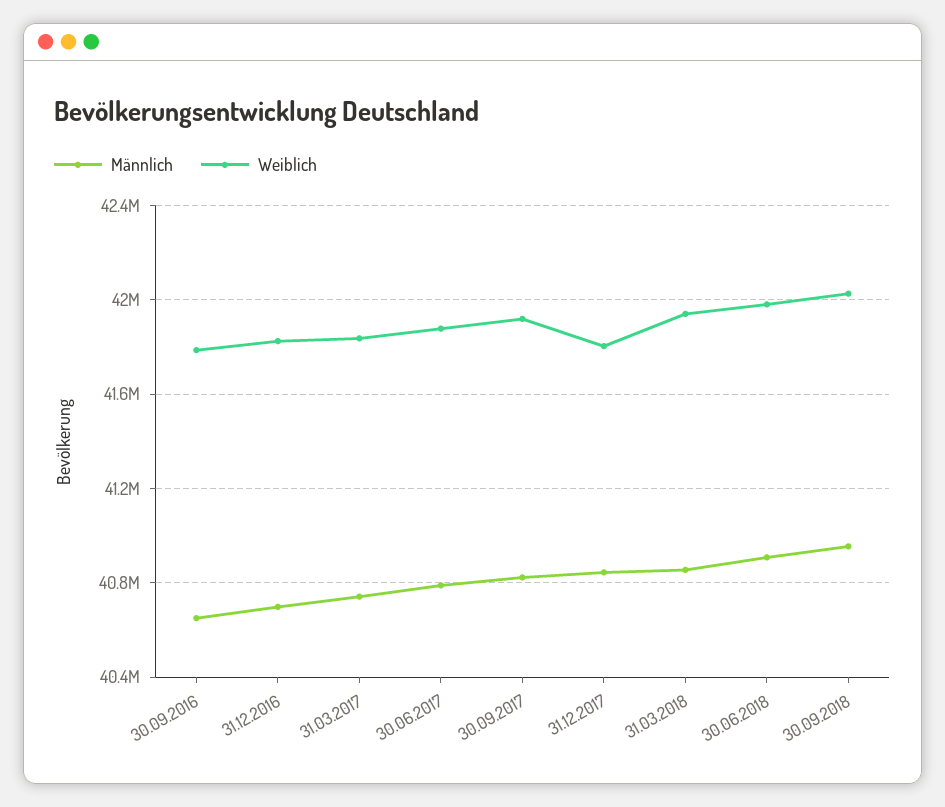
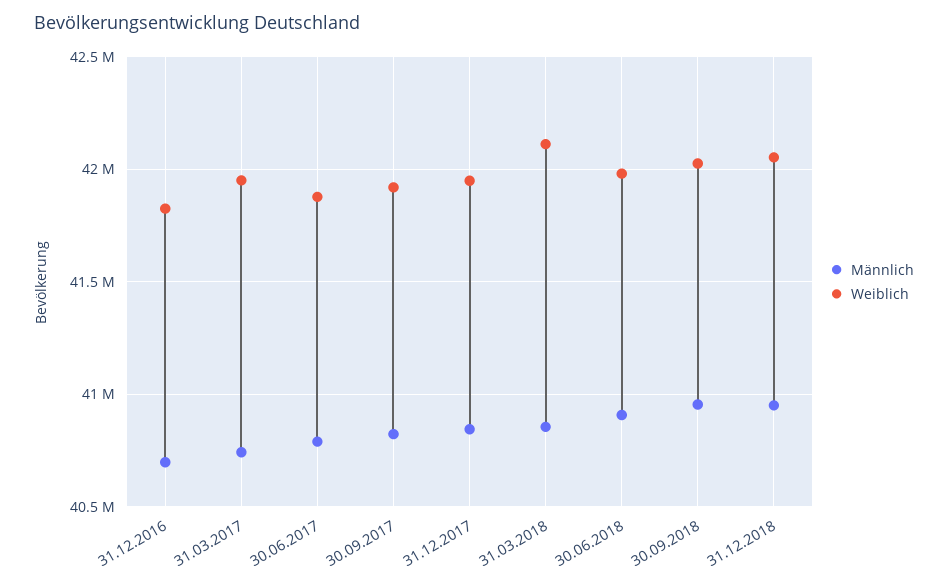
Männlich, 30.09.2016: 40650000 -> none
Weiblich, 30.09.2016: 41800000 -> none
Weiblich, 31.03.2017: 41850000 -> 41950000
Weiblich, 31.12.2017: 41800000 -> 41950000
Weiblich, 31.03.2018: 41950000 -> 42100000
Männlich, 31.12.2018: none -> 40950000
Weiblich, 31.12.2018: none -> 42050000

